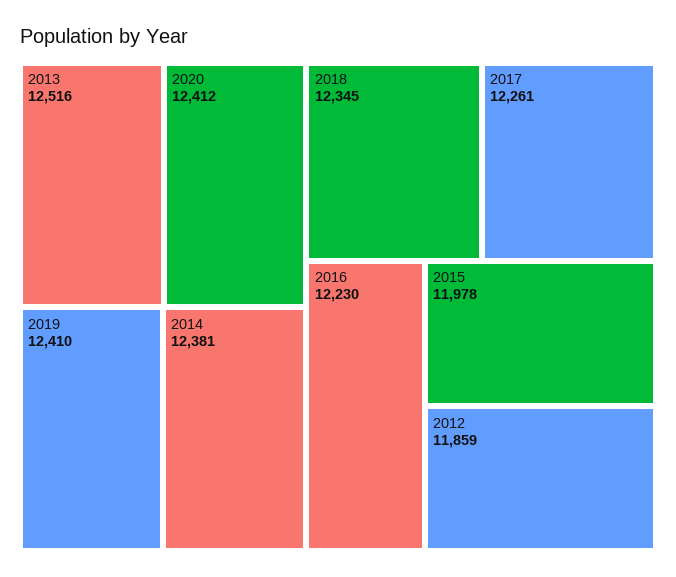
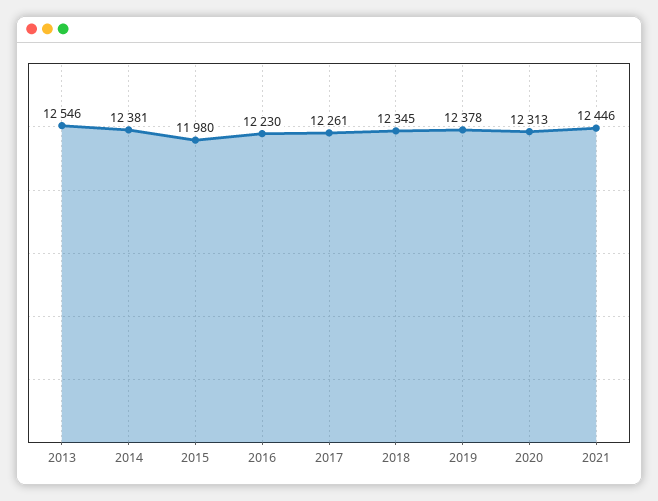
2013: 12516 -> 12546
2020: 12412 -> 12313
2019: 12410 -> 12378
2015: 11978 -> 11980
2012: 11859 -> none
2021: none -> 12446

